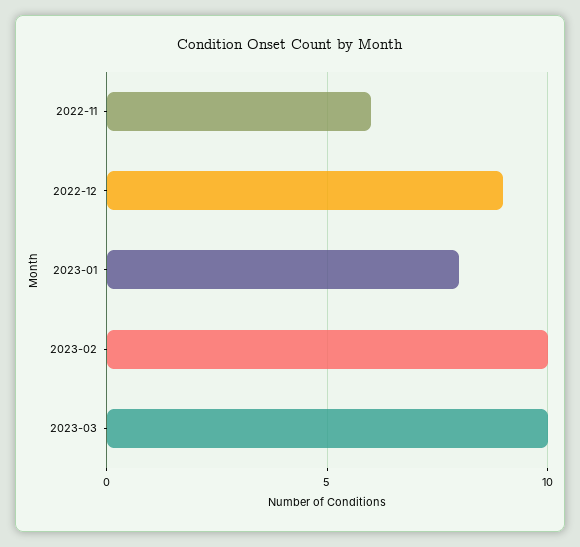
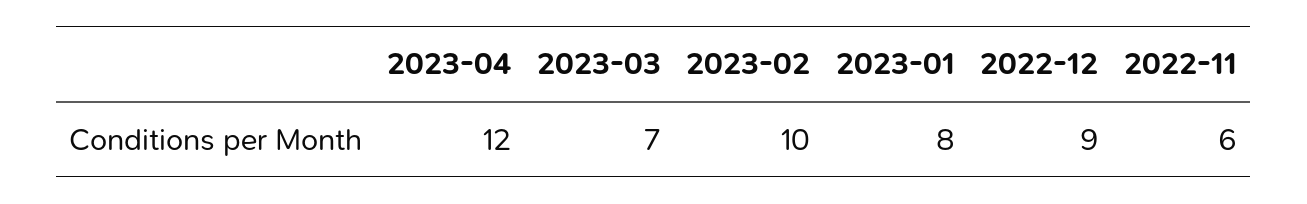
2023-03: 10 -> 7
2023-04: none -> 12

